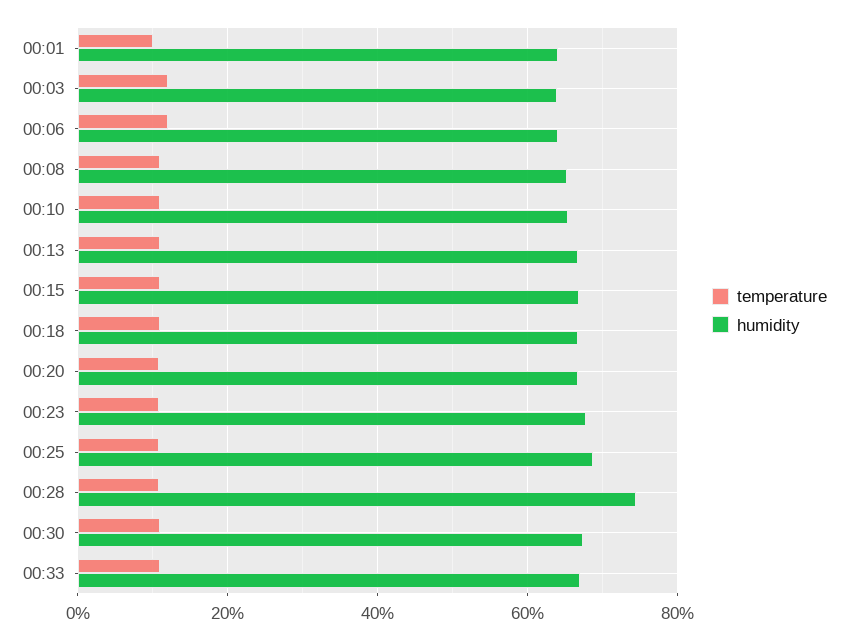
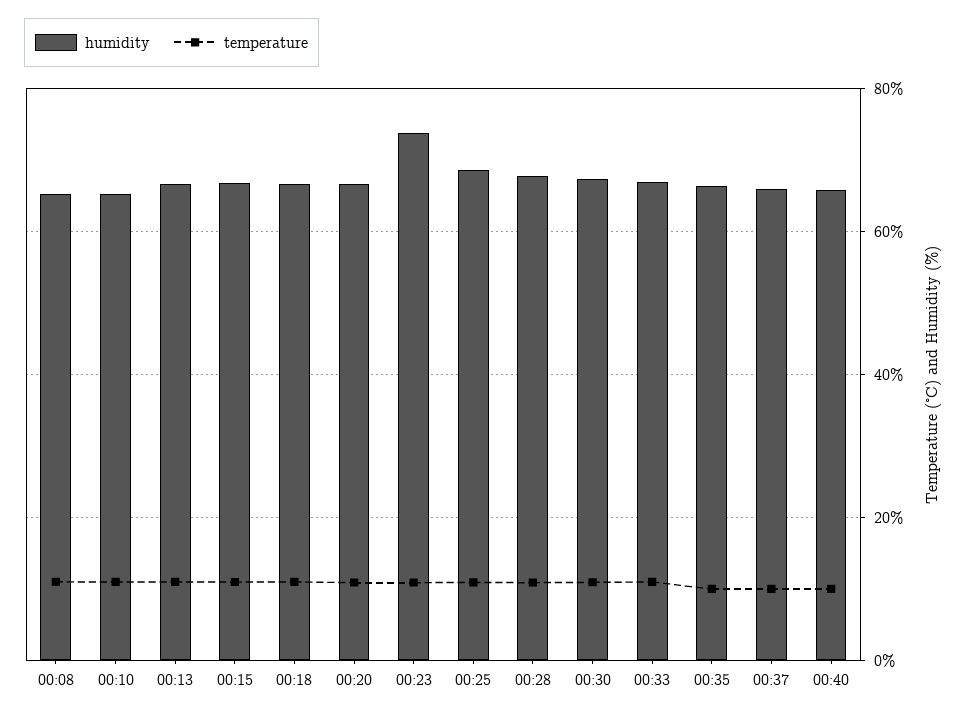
temperature, 00:01: 10 -> none
humidity, 00:01: 64 -> none
temperature, 00:03: 12 -> none
humidity, 00:03: 64 -> none
temperature, 00:06: 12 -> none
humidity, 00:06: 64 -> none
humidity, 00:23: 68 -> 74
humidity, 00:28: 74 -> 68
humidity, 00:35: none -> 66
temperature, 00:35: none -> 10
humidity, 00:37: none -> 66
temperature, 00:37: none -> 10
humidity, 00:40: none -> 66
temperature, 00:40: none -> 10

